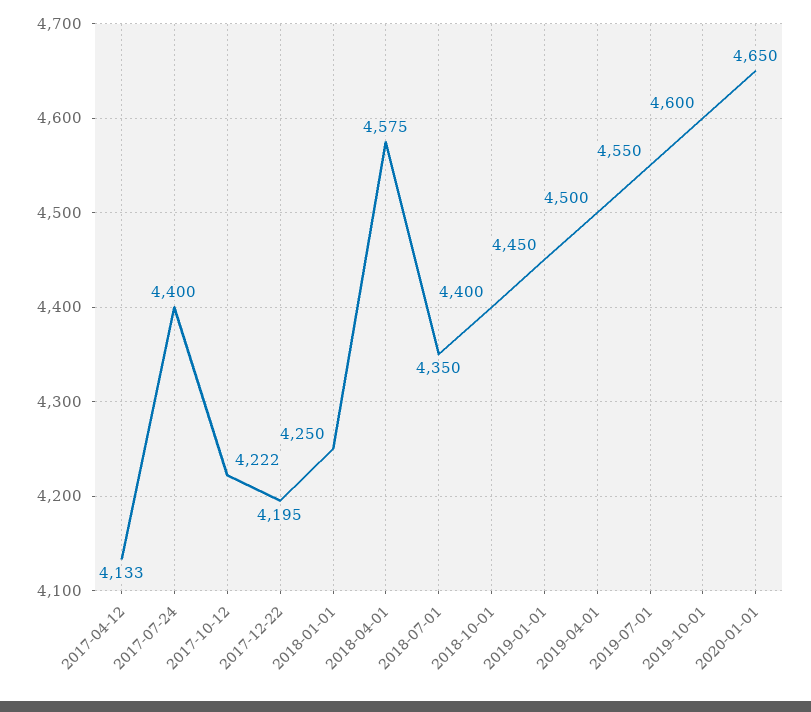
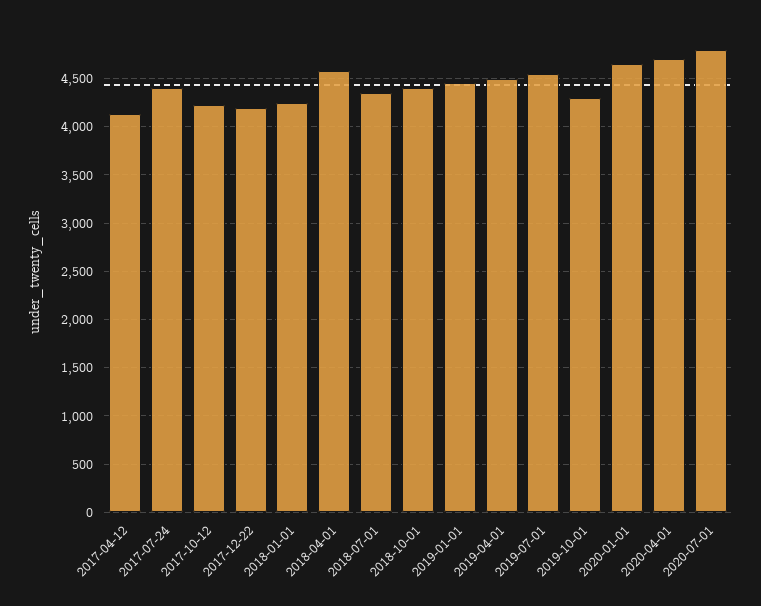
2019-10-01: 4600 -> 4300
2020-04-01: none -> 4700
2020-07-01: none -> 4800

